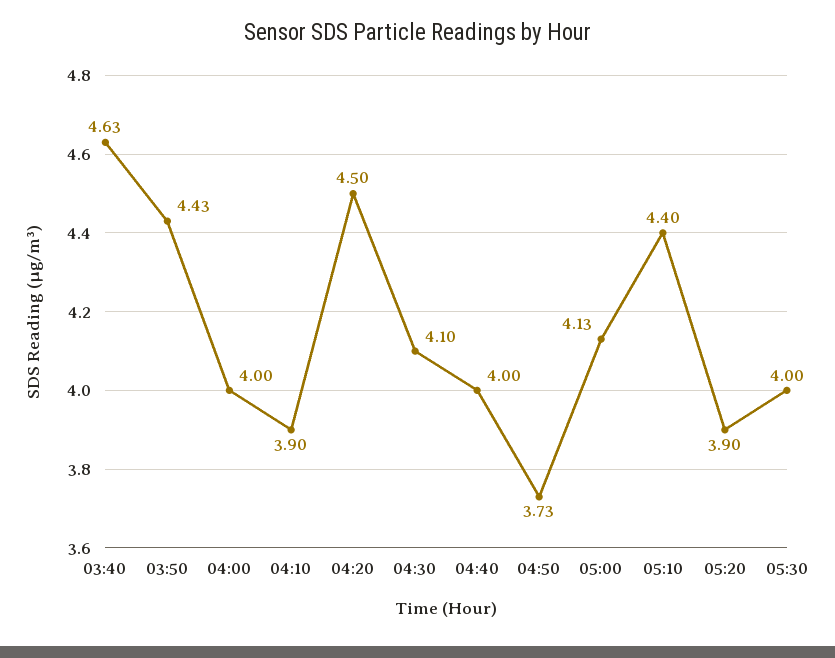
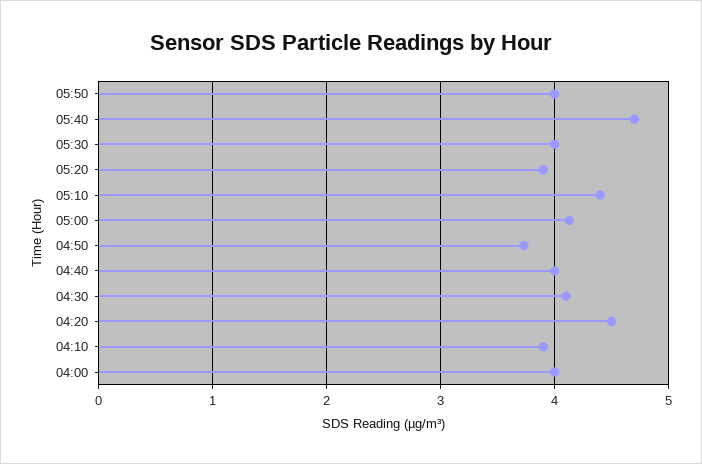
03:40: 4.63 -> none
03:50: 4.43 -> none
05:50: none -> 4
05:40: none -> 4.7

